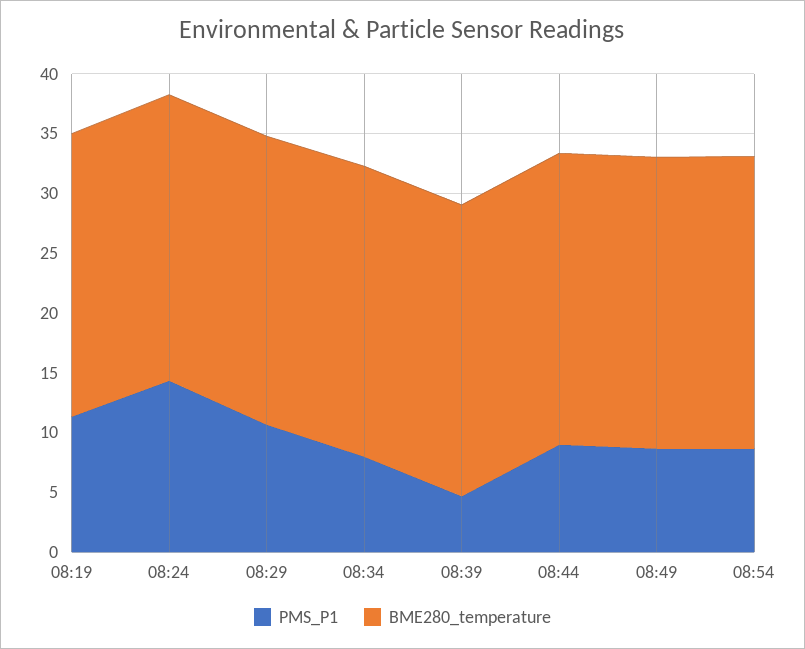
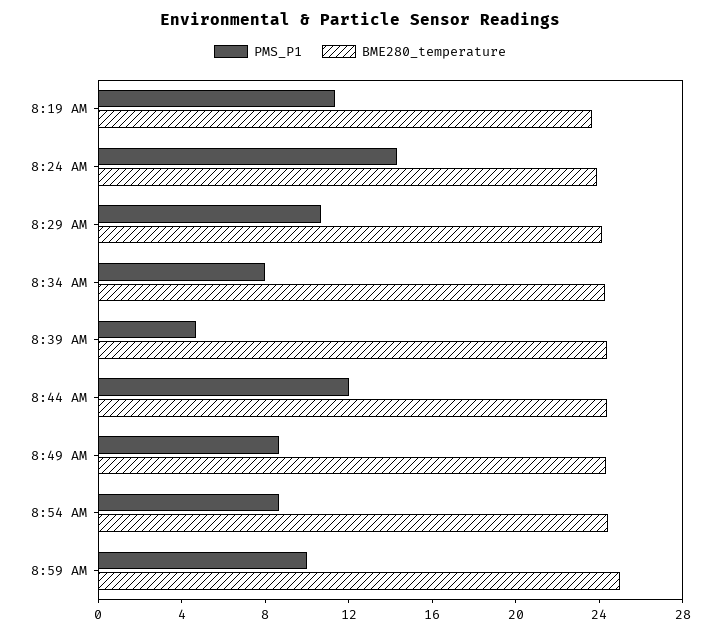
PMS_P1, 08:44: 9 -> 12
PMS_P1, 8:59 AM: none -> 10
BME280_temperature, 8:59 AM: none -> 25

